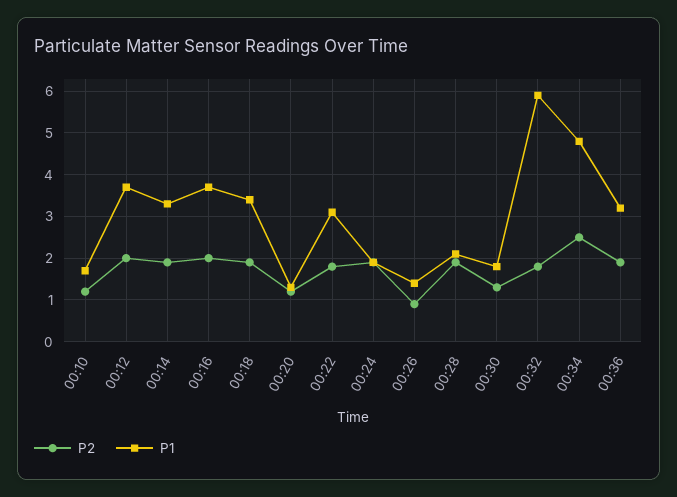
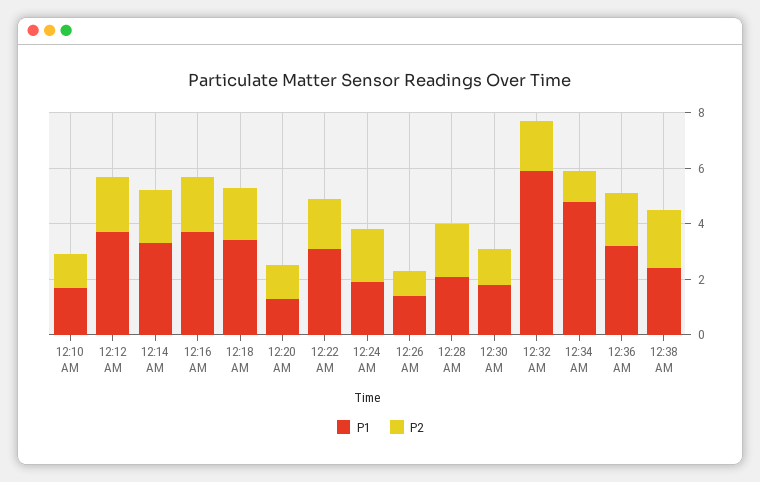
P2, 00:34: 2.5 -> 1
P1, 12:38 AM: none -> 2.5
P2, 12:38 AM: none -> 2

